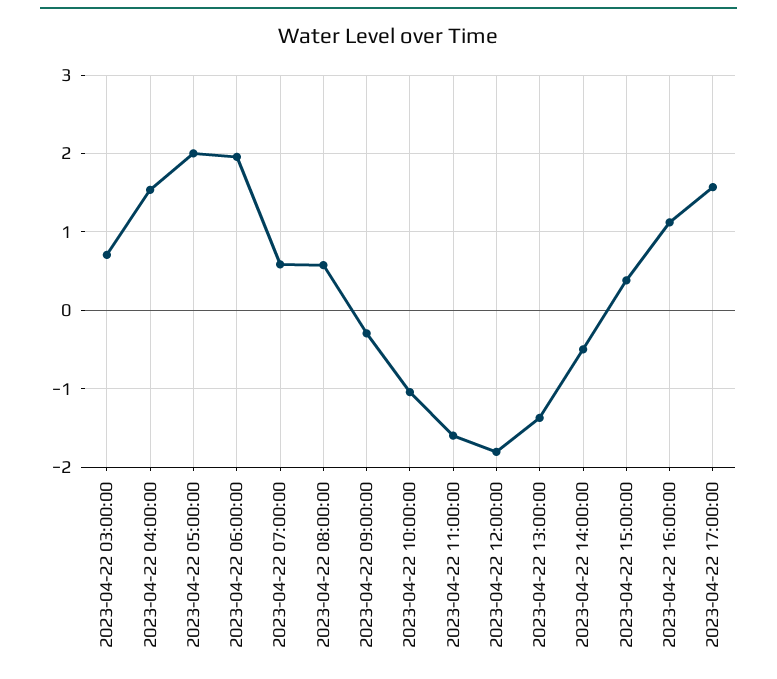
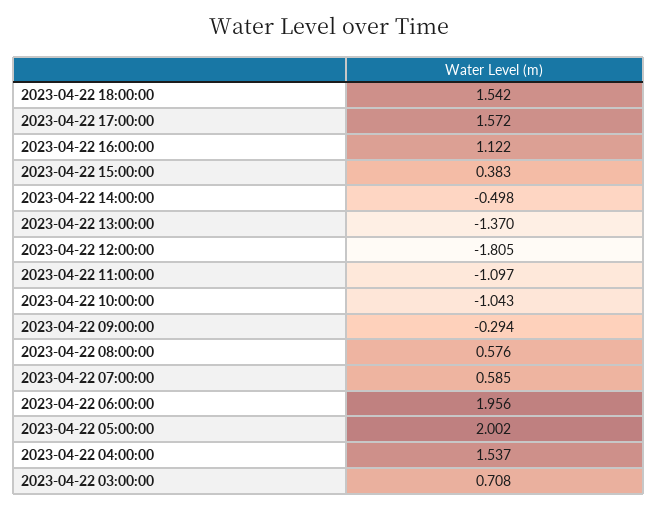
2023-04-22 11:00:00: -1.6 -> -1.097
2023-04-22 18:00:00: none -> 1.542

